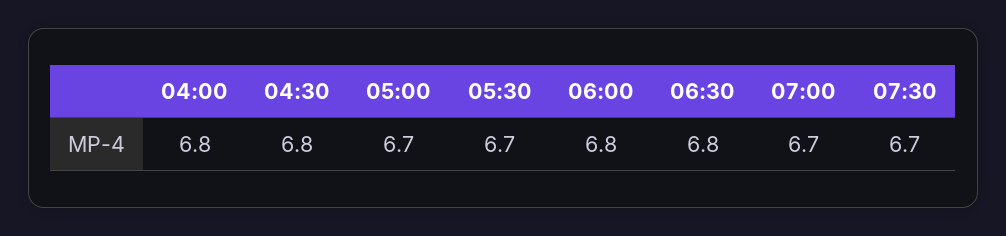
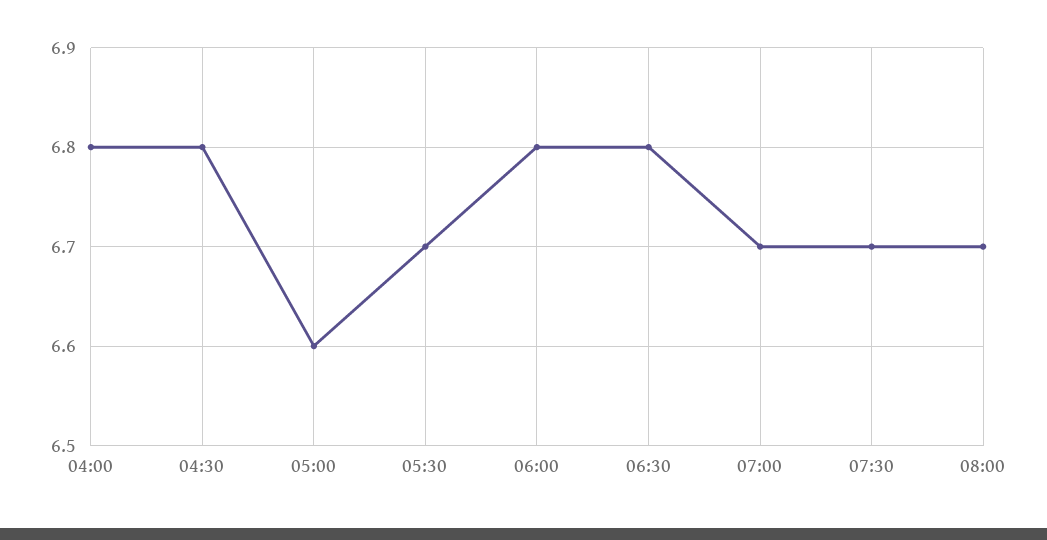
05:00: 6.7 -> 6.6
08:00: none -> 6.7

